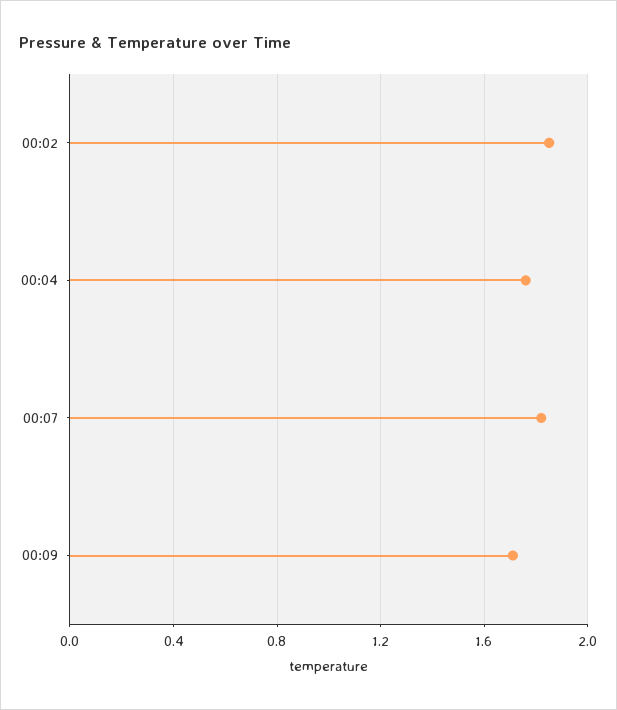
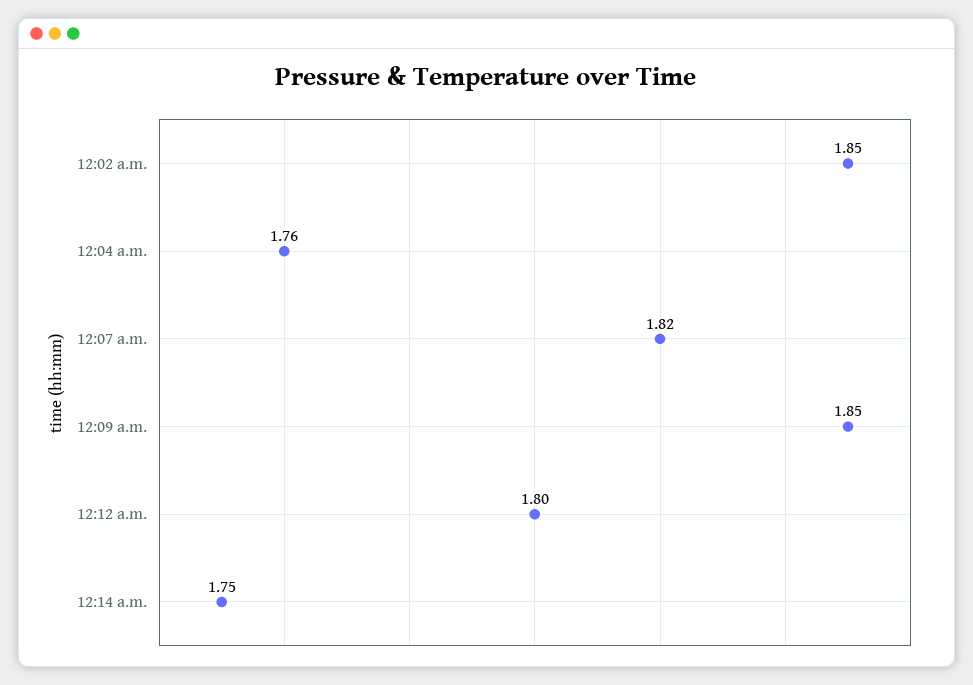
00:09: 1.7 -> 1.85
12:12 a.m.: none -> 1.8
12:14 a.m.: none -> 1.75

